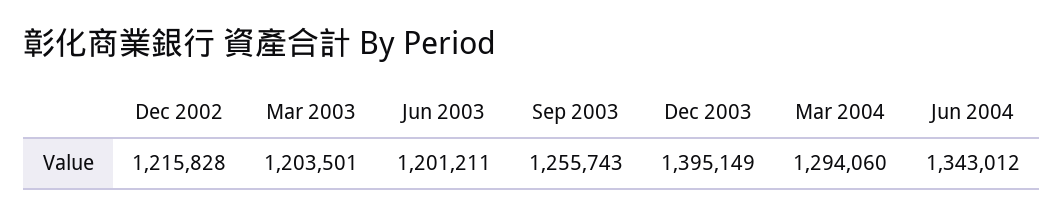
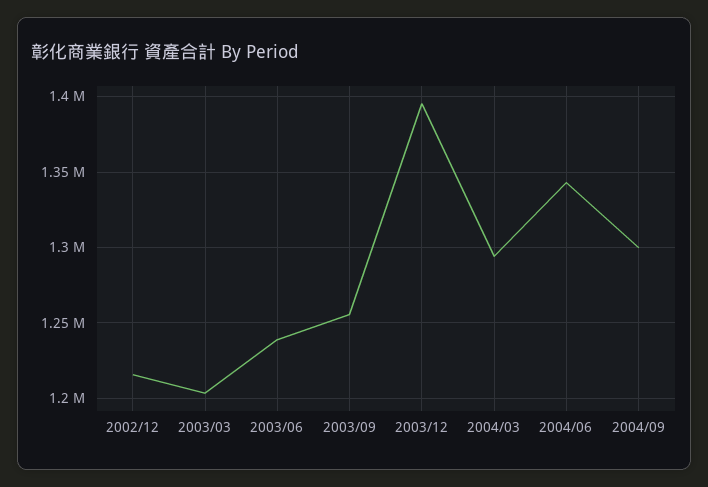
Jun 2003: 1201211 -> 1240000
2004/09: none -> 1300000

